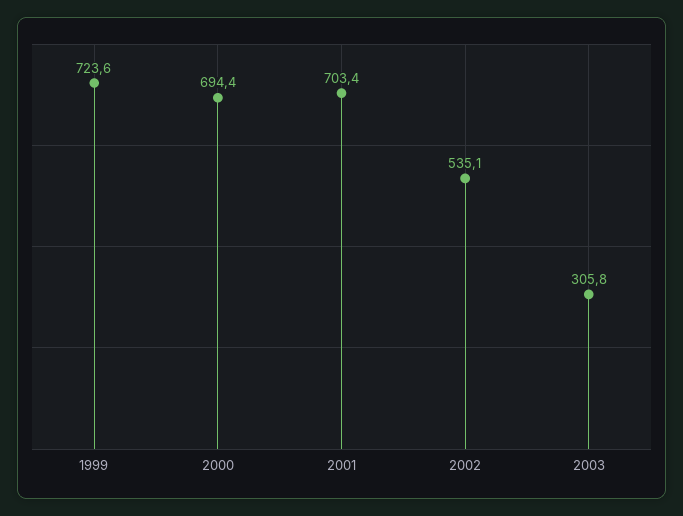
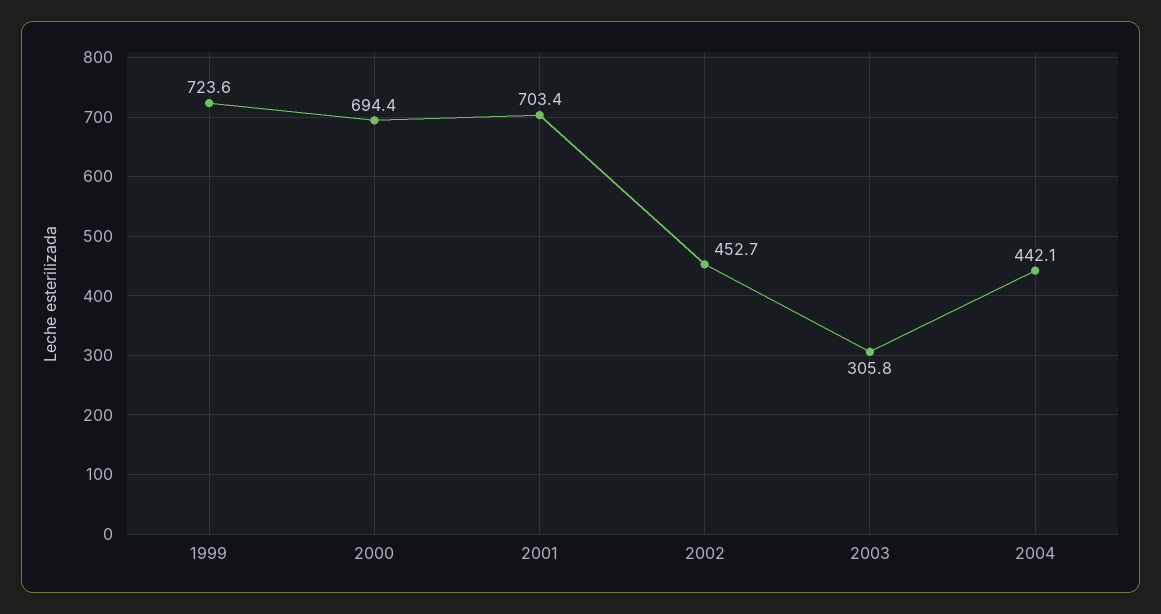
2002: 535.1 -> 452.7
2004: none -> 442.1

